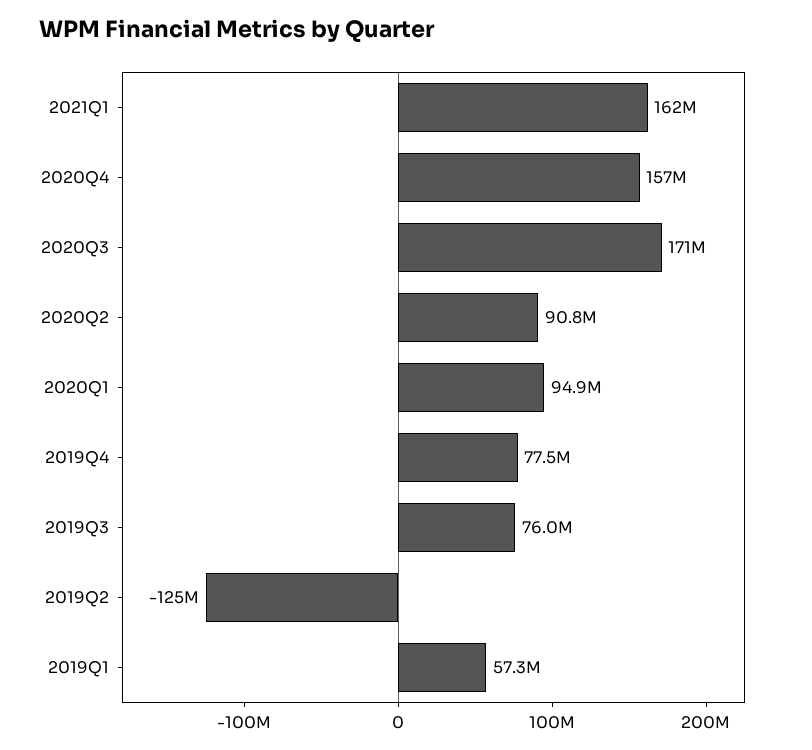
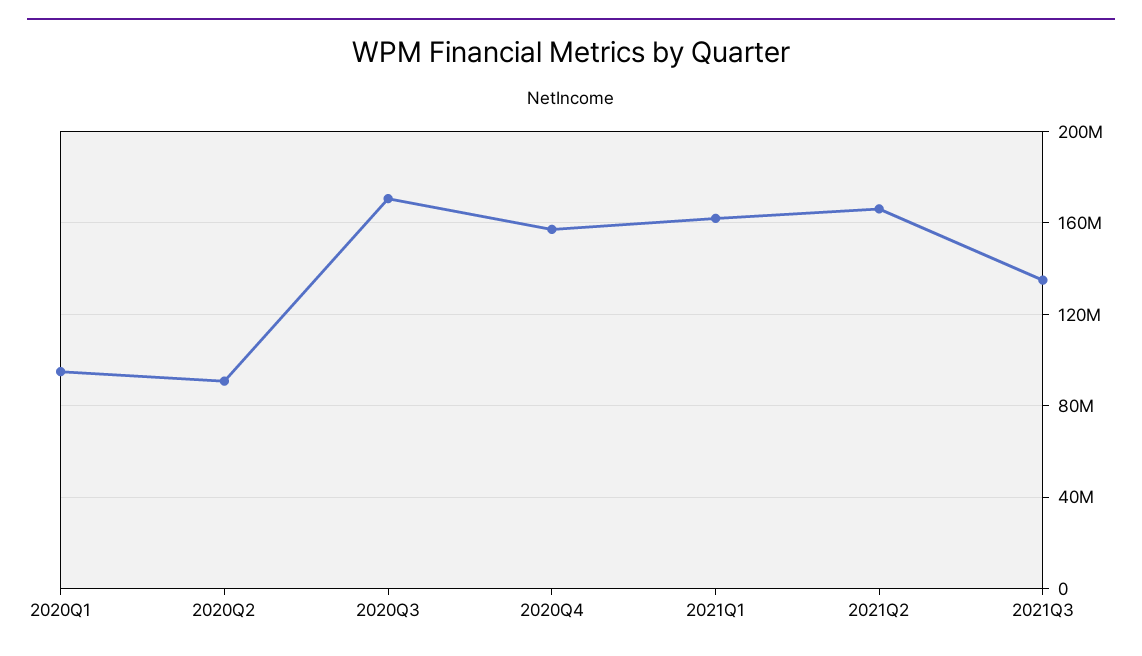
2019Q4: 77500000 -> none
2019Q3: 76000000 -> none
2019Q2: -125000000 -> none
2019Q1: 57300000 -> none
2021Q2: none -> 165000000
2021Q3: none -> 135000000

